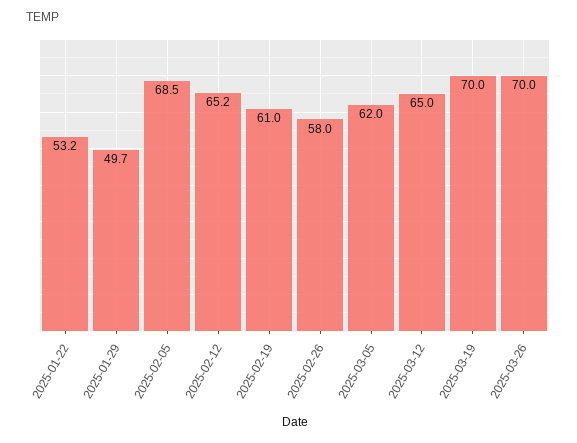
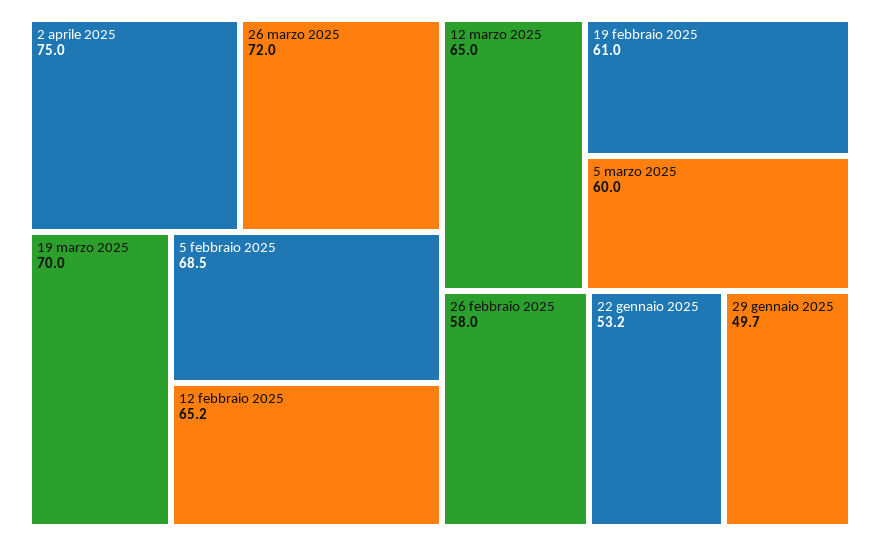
2025-03-05: 62 -> 60
2025-03-26: 70 -> 72
2 aprile 2025: none -> 75

